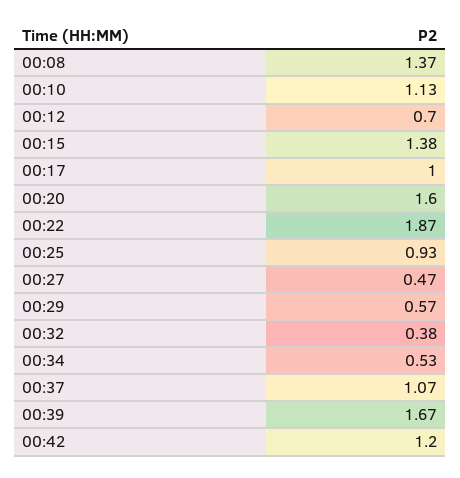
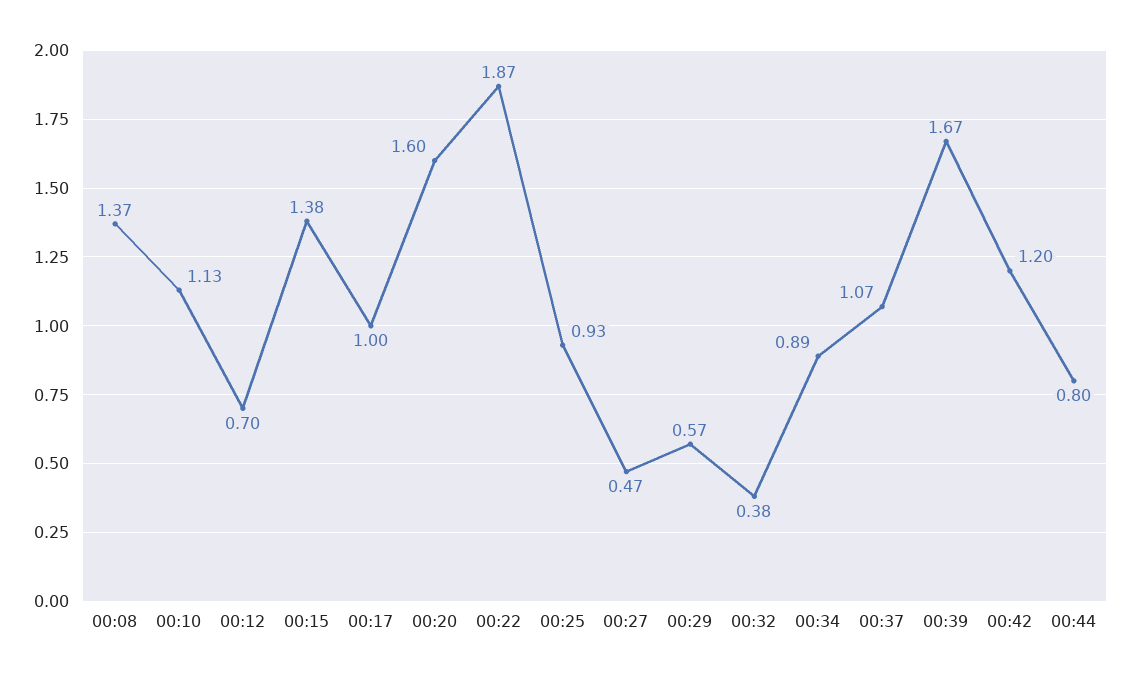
00:34: 0.53 -> 0.89
00:44: none -> 0.8

